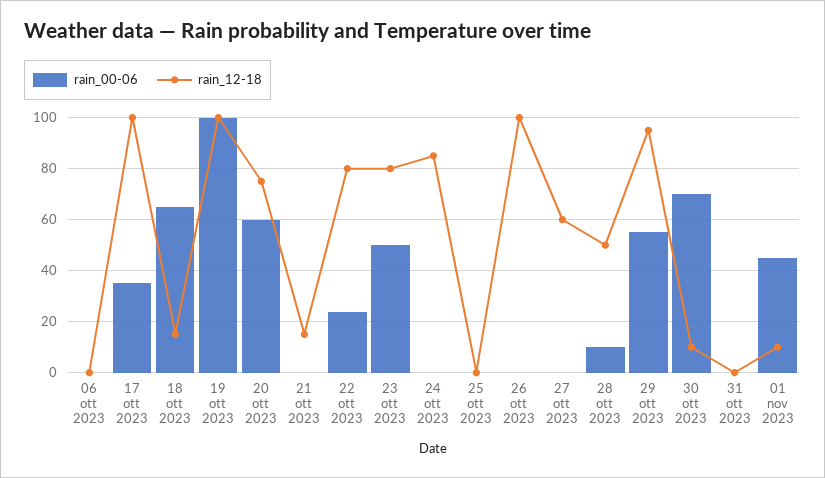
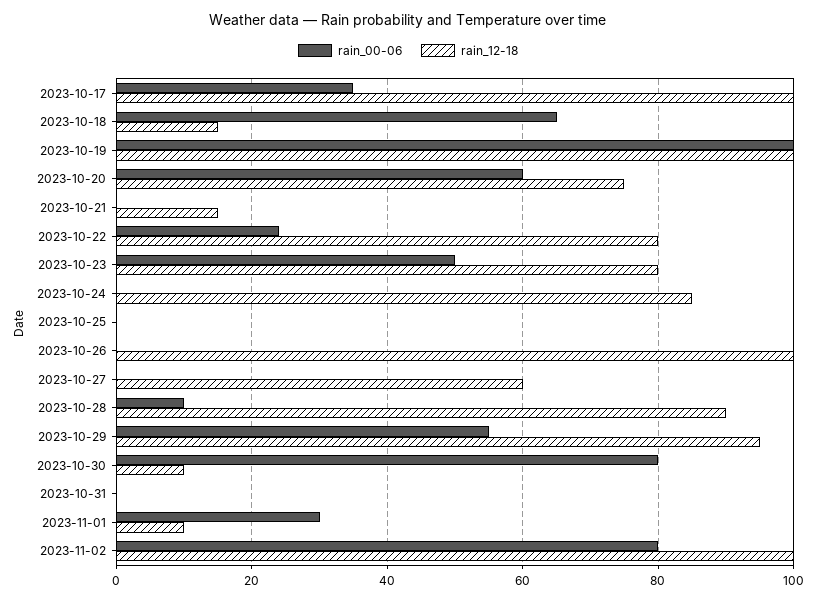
rain_00-06, 06 ott 2023: 0 -> none
rain_12-18, 06 ott 2023: 0 -> none
rain_12-18, 28 ott 2023: 50 -> 90
rain_00-06, 30 ott 2023: 70 -> 80
rain_00-06, 01 nov 2023: 45 -> 30
rain_00-06, 2023-11-02: none -> 80
rain_12-18, 2023-11-02: none -> 100

